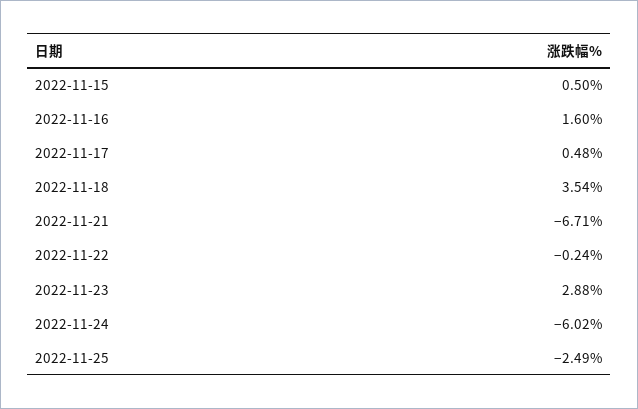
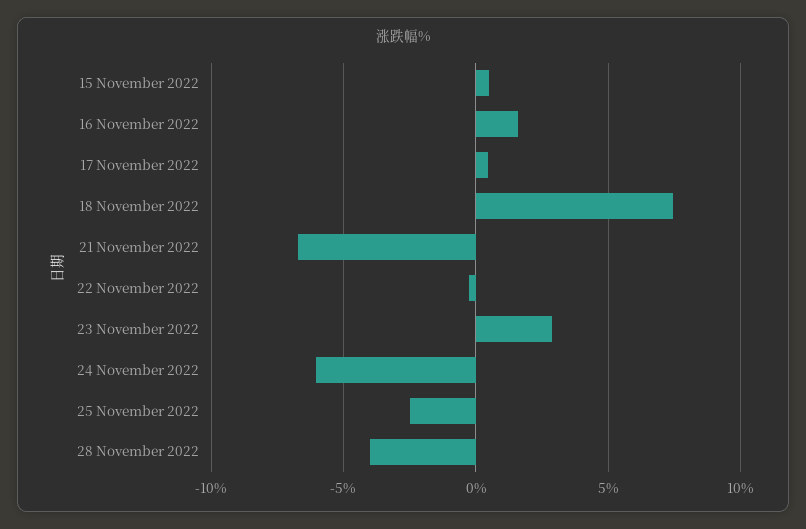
2022-11-18: 3.54 -> 7.5
28 November 2022: none -> -4

